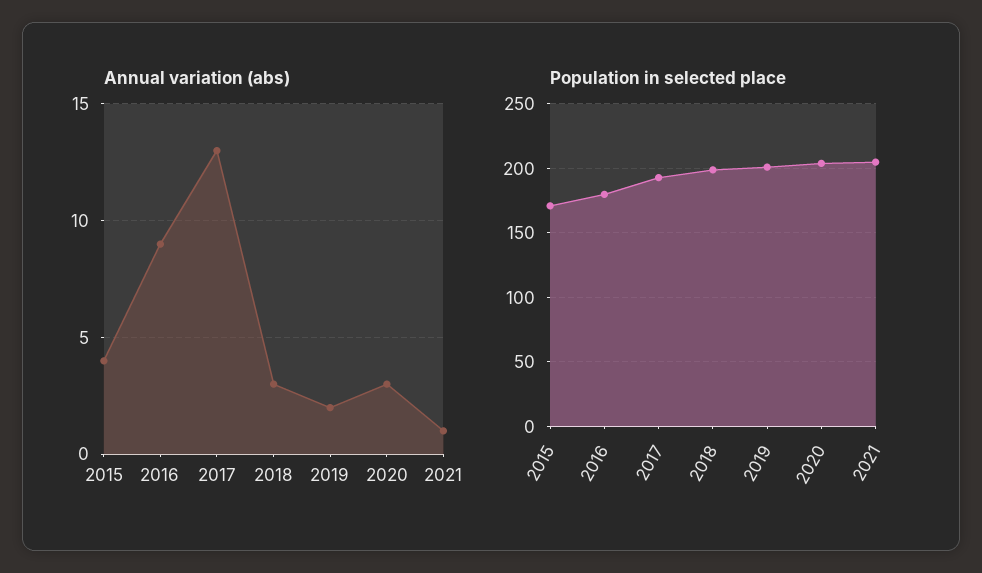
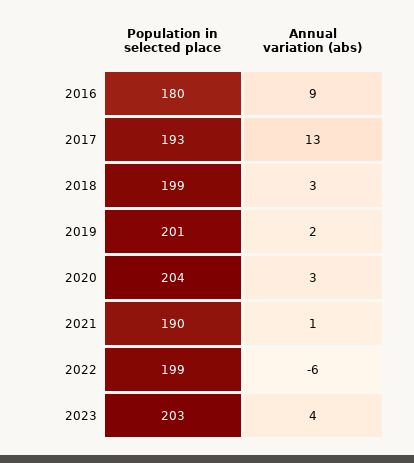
Annual variation (abs), 2015: 4 -> none
Population in selected place, 2015: 170 -> none
Population in selected place, 2021: 205 -> 190
Population in selected place, 2022: none -> 199
Annual variation (abs), 2022: none -> -6
Population in selected place, 2023: none -> 203
Annual variation (abs), 2023: none -> 4

